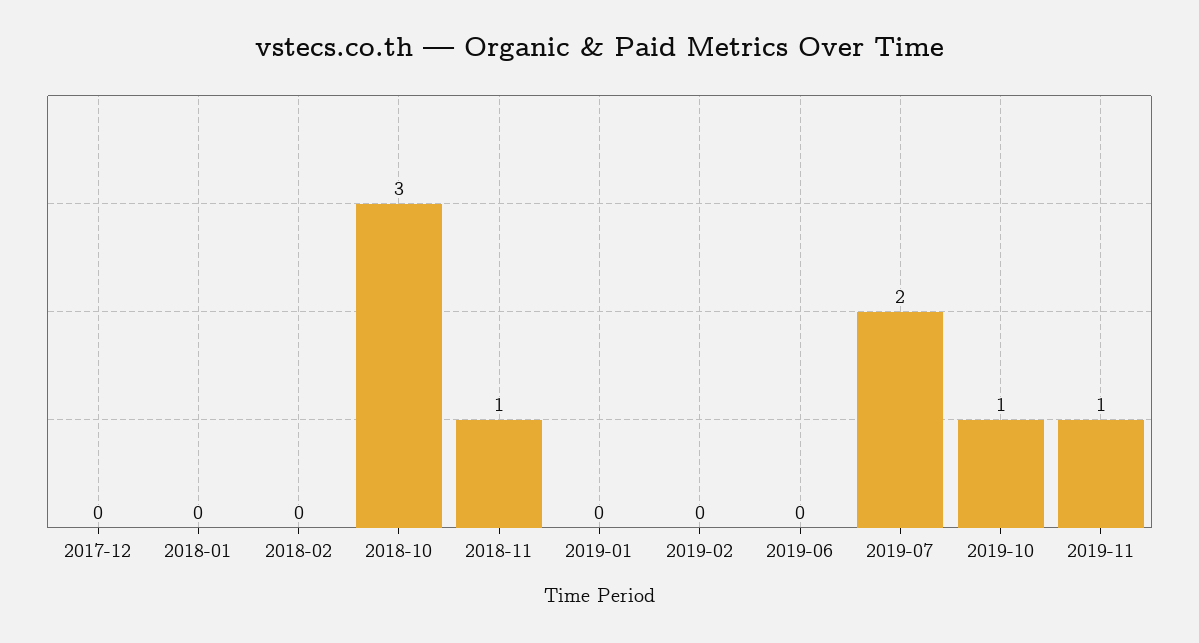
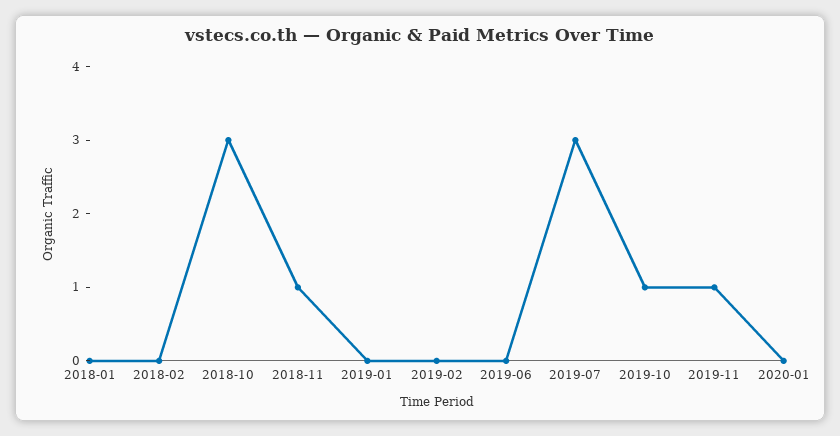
2017-12: 0 -> none
2019-07: 2 -> 3
2020-01: none -> 0

